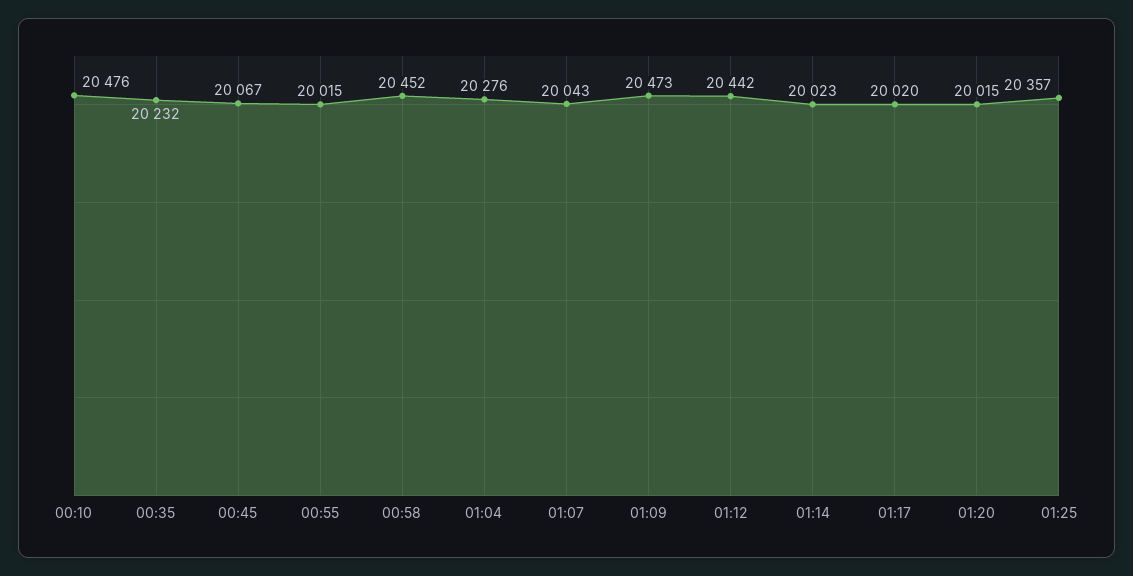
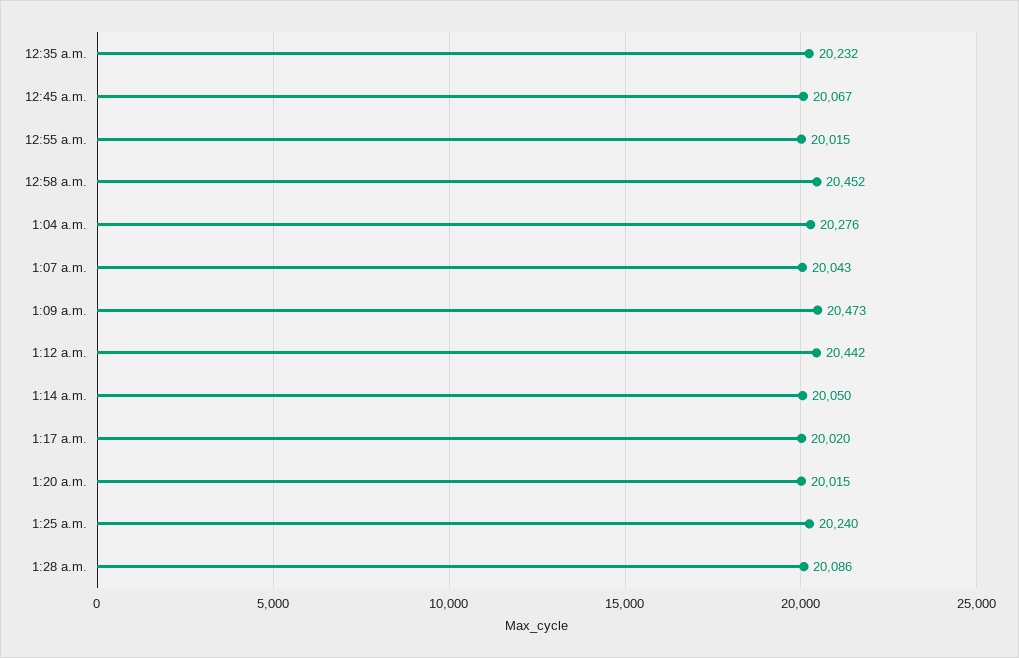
00:10: 20476 -> none
01:14: 20023 -> 20050
01:25: 20357 -> 20240
1:28 a.m.: none -> 20086

